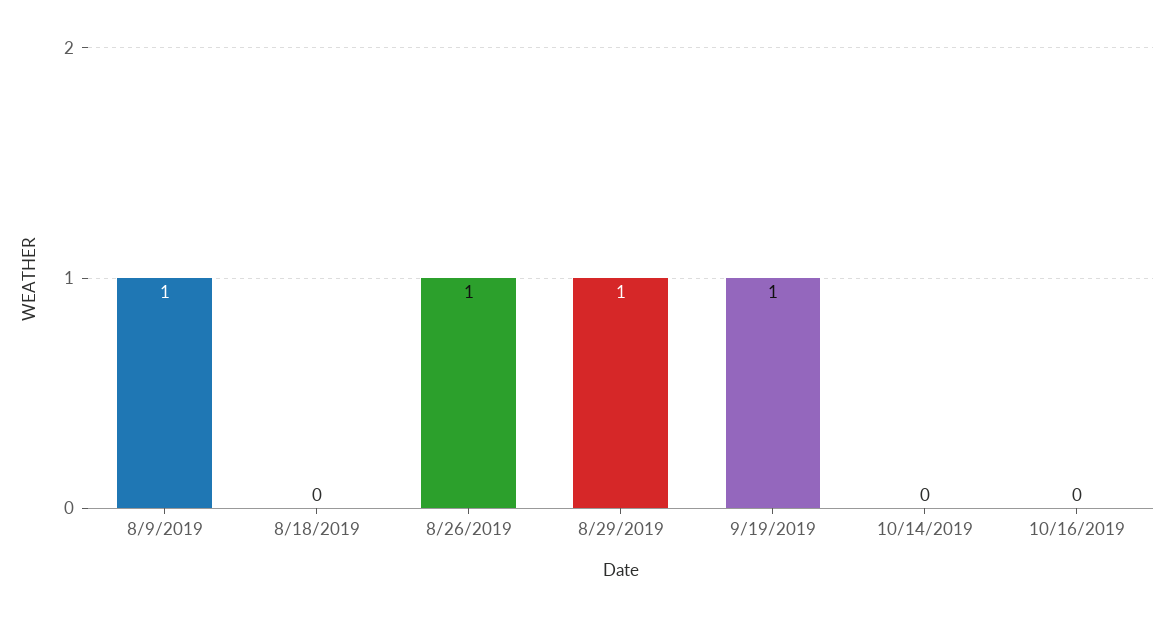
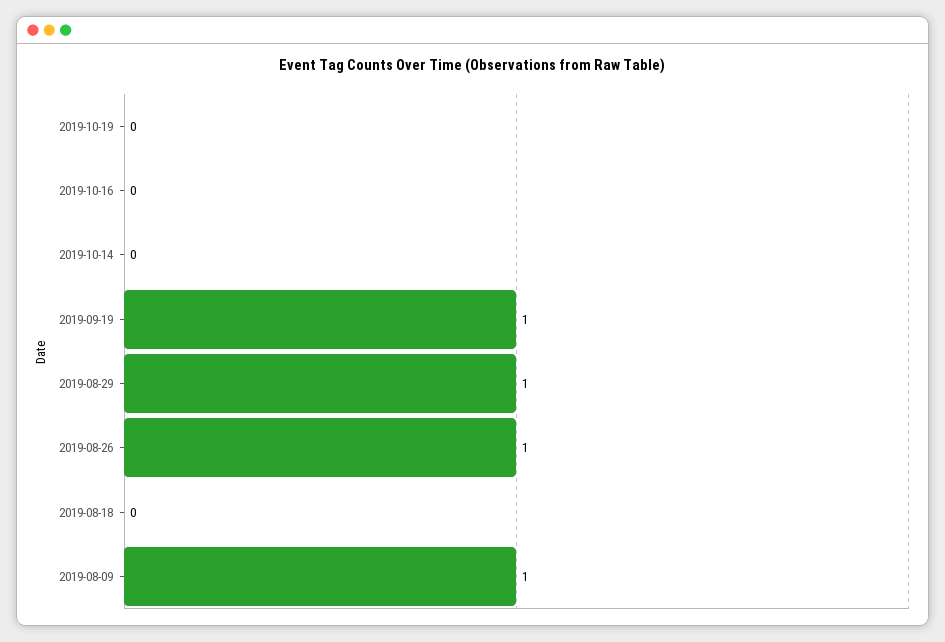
2019-10-19: none -> 0

